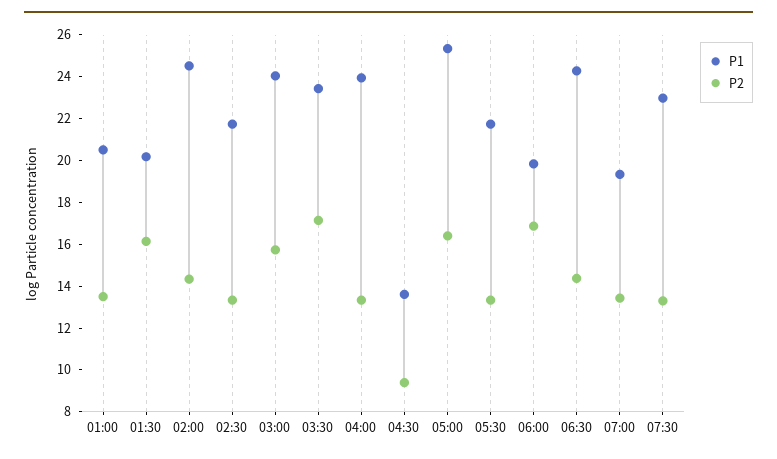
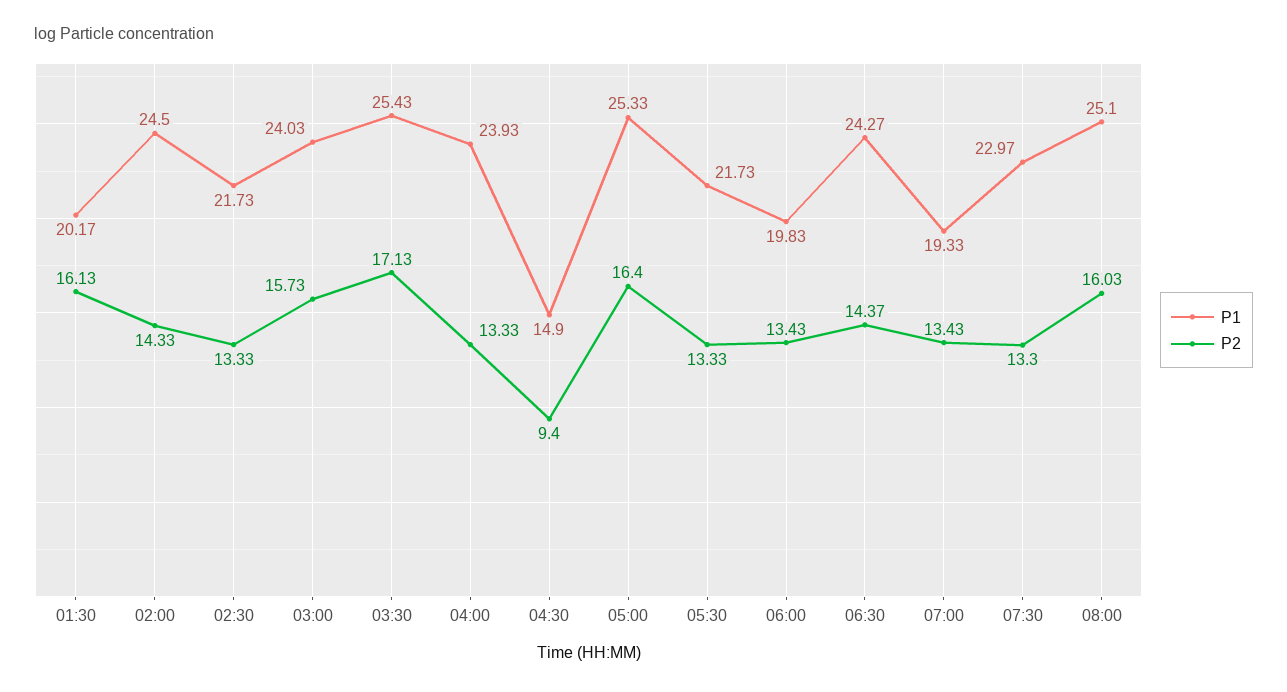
P1, 01:00: 20.5 -> none
P2, 01:00: 13.5 -> none
P1, 03:30: 23.5 -> 25.43
P1, 04:30: 13.5 -> 14.9
P2, 06:00: 17 -> 13.43
P1, 08:00: none -> 25.1
P2, 08:00: none -> 16.03

